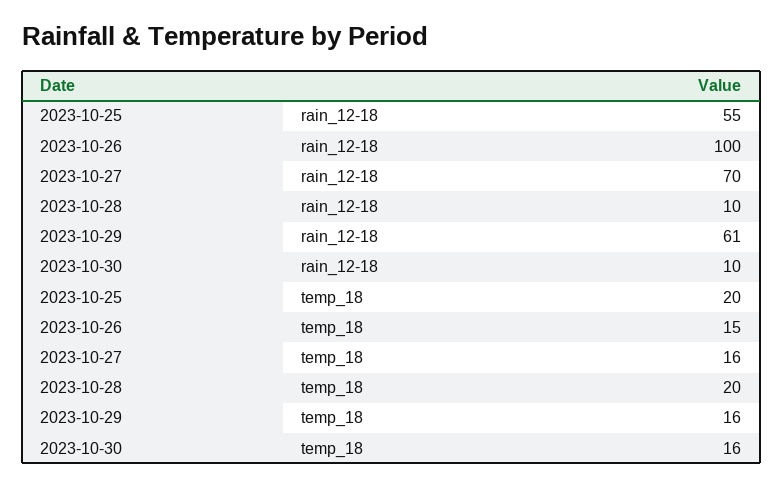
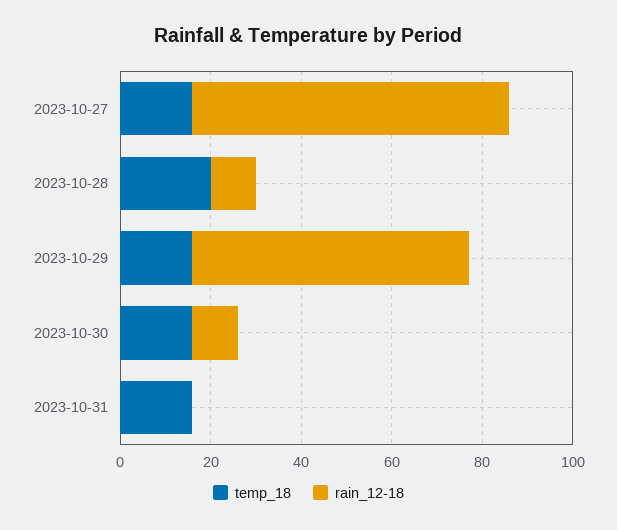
rain_12-18, 2023-10-25: 55 -> none
rain_12-18, 2023-10-26: 100 -> none
temp_18, 2023-10-25: 20 -> none
temp_18, 2023-10-26: 15 -> none
temp_18, 2023-10-31: none -> 15
rain_12-18, 2023-10-31: none -> 0

